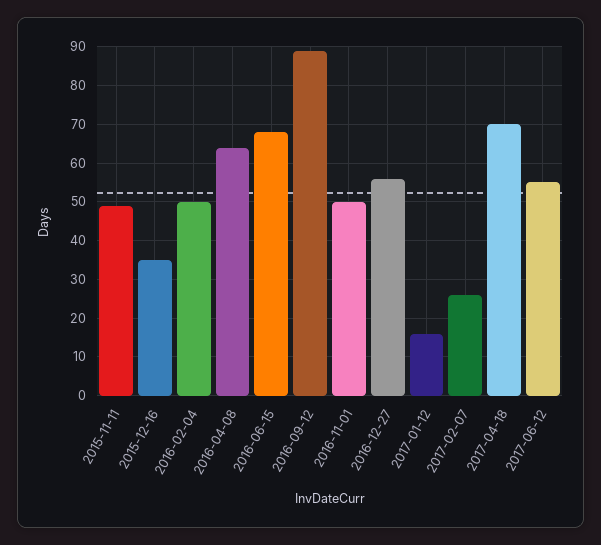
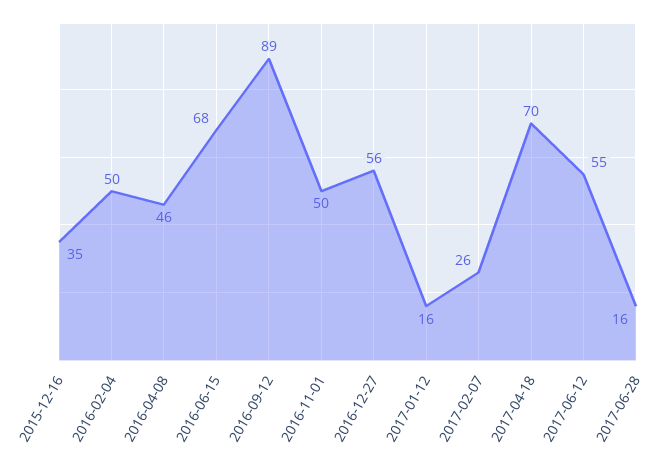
2015-11-11: 50 -> none
2016-04-08: 65 -> 46
2017-06-28: none -> 16

